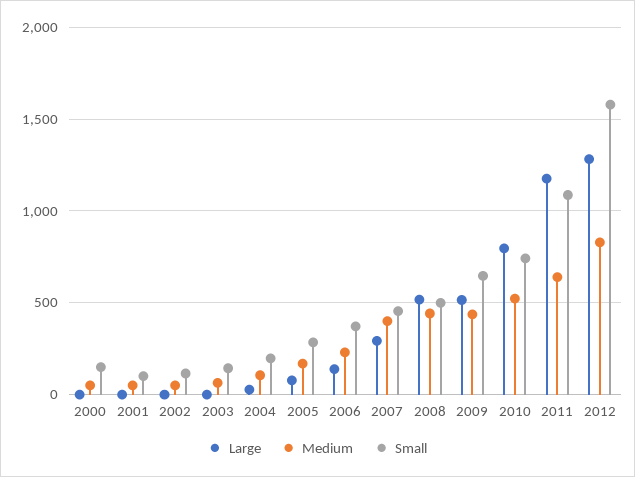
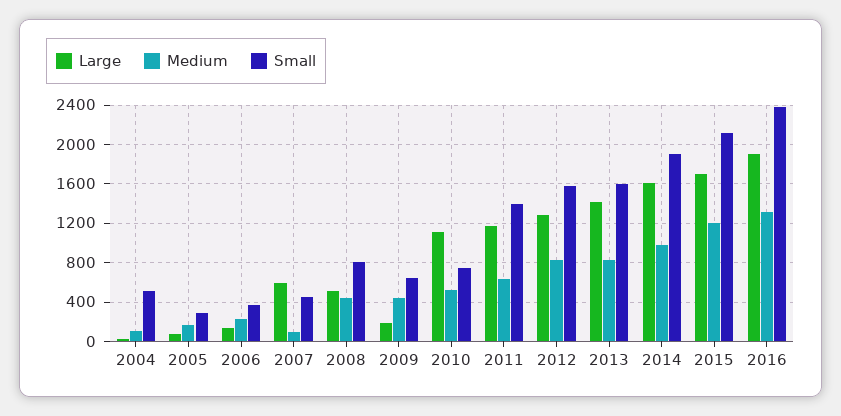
Large, 2000: 0 -> none
Medium, 2000: 50 -> none
Small, 2000: 150 -> none
Large, 2001: 0 -> none
Medium, 2001: 50 -> none
Small, 2001: 100 -> none
Large, 2002: 0 -> none
Medium, 2002: 50 -> none
Small, 2002: 100 -> none
Large, 2003: 0 -> none
Medium, 2003: 50 -> none
Small, 2003: 150 -> none
Small, 2004: 200 -> 500
Large, 2007: 300 -> 600
Medium, 2007: 400 -> 100
Small, 2008: 500 -> 800
Large, 2009: 500 -> 200
Large, 2010: 800 -> 1100
Small, 2011: 1100 -> 1400
Large, 2013: none -> 1400
Medium, 2013: none -> 800
Small, 2013: none -> 1600
Large, 2014: none -> 1600
Medium, 2014: none -> 1000
Small, 2014: none -> 1900
Large, 2015: none -> 1700
Medium, 2015: none -> 1200
Small, 2015: none -> 2100
Large, 2016: none -> 1900
Medium, 2016: none -> 1300
Small, 2016: none -> 2400

